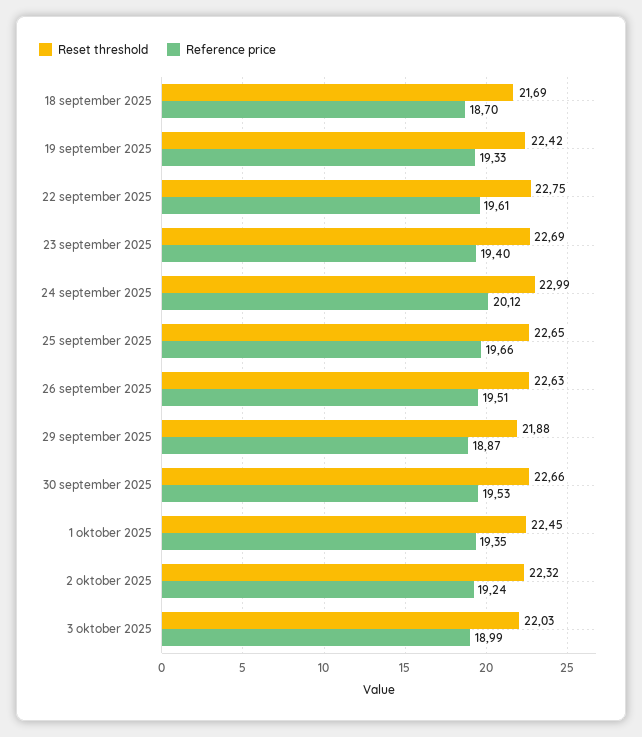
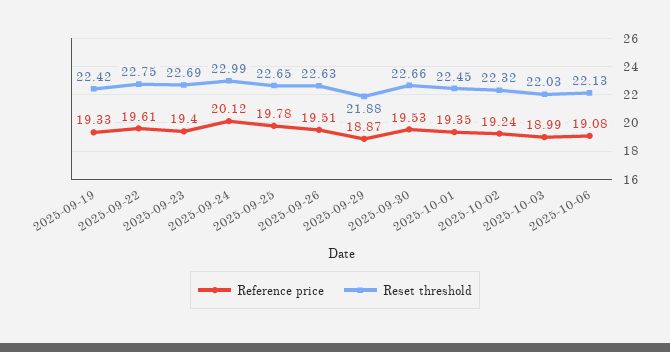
Reset threshold, 18 september 2025: 21.69 -> none
Reference price, 18 september 2025: 18.7 -> none
Reference price, 25 september 2025: 19.66 -> 19.78
Reference price, 2025-10-06: none -> 19.08
Reset threshold, 2025-10-06: none -> 22.13

